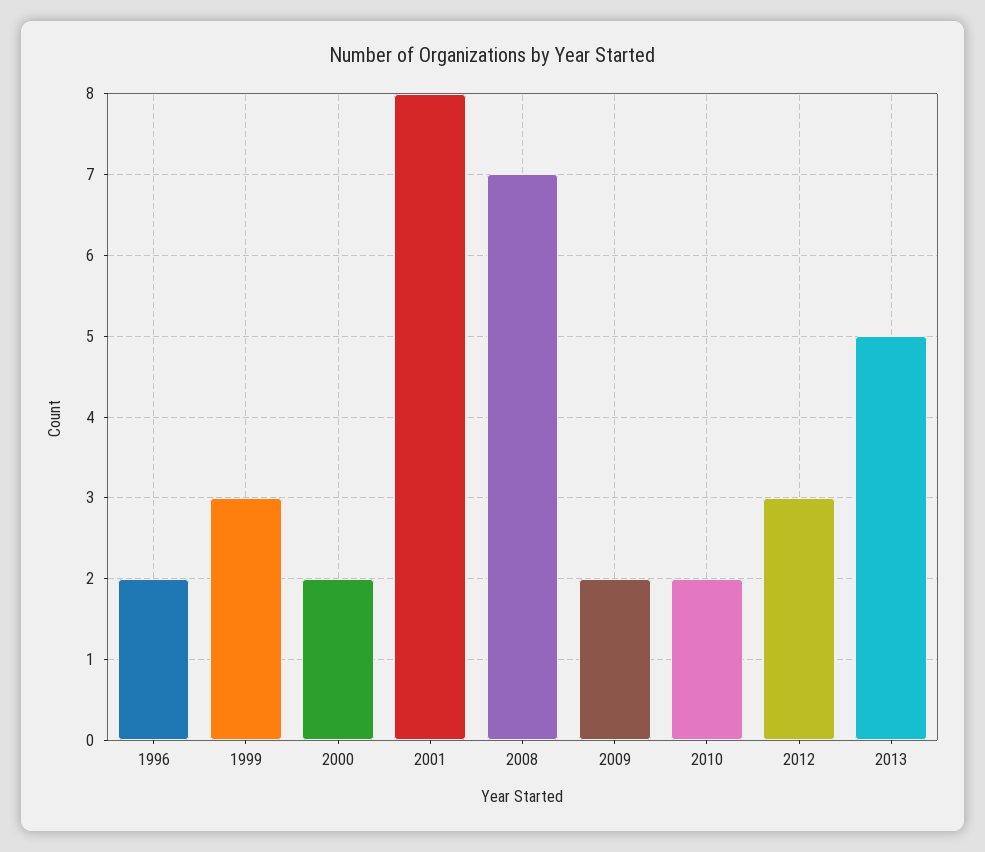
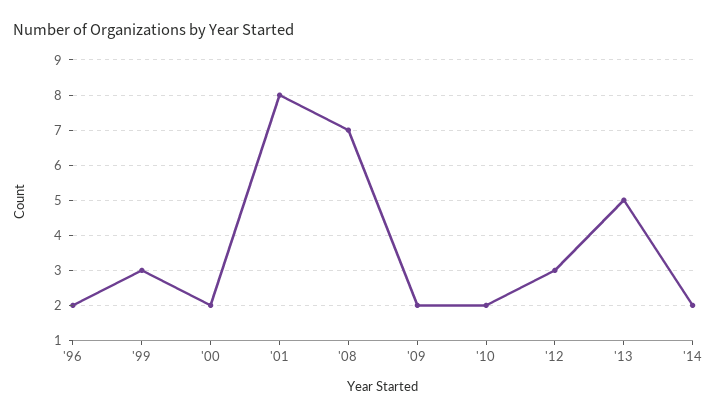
'14: none -> 2

